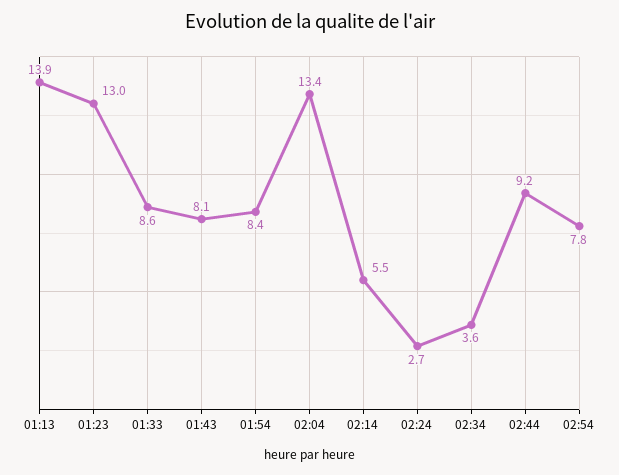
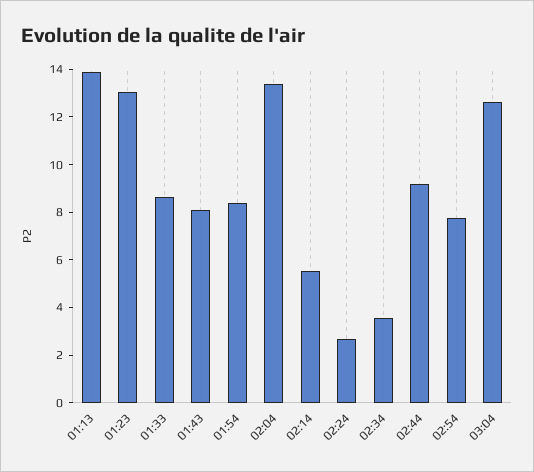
03:04: none -> 12.5

